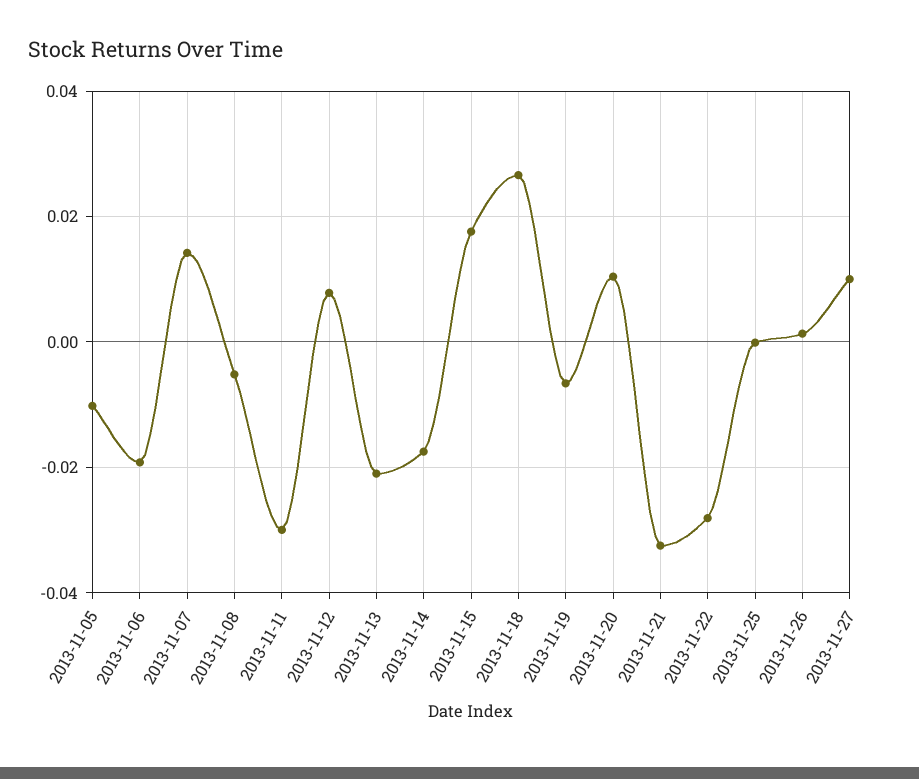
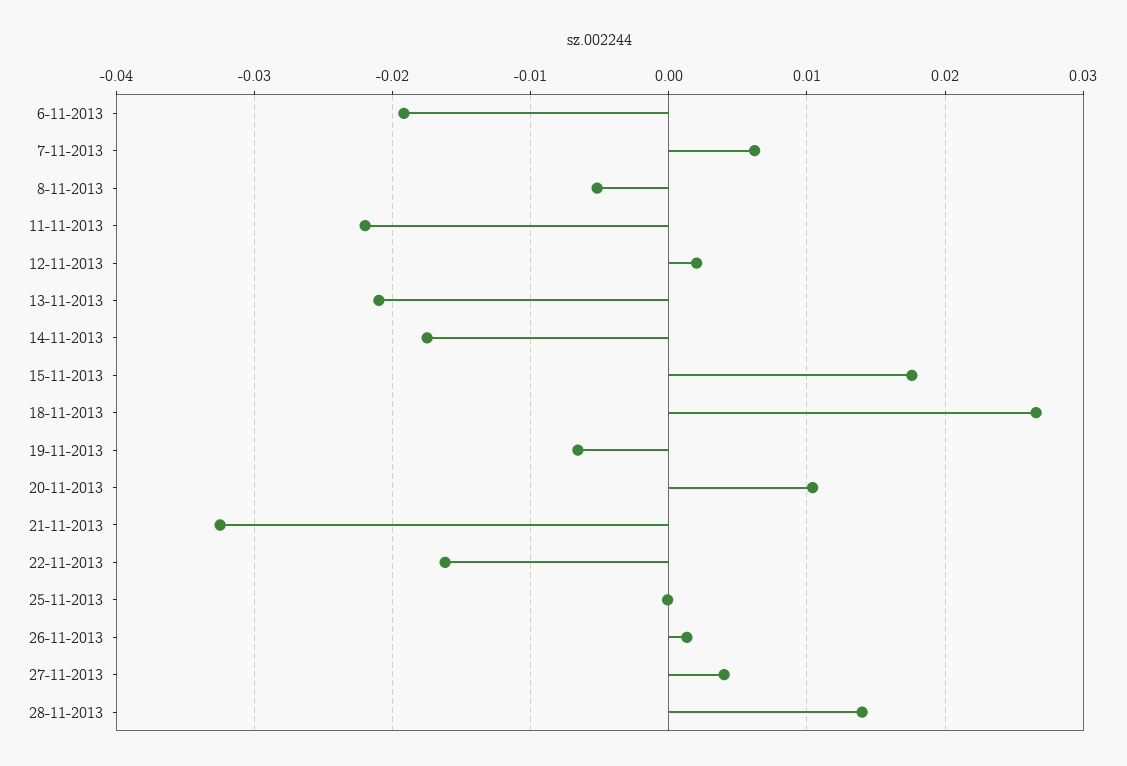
2013-11-05: -0.01 -> none
2013-11-07: 0.014 -> 0.006
2013-11-11: -0.03 -> -0.022
2013-11-12: 0.008 -> 0.002
2013-11-22: -0.028 -> -0.016
2013-11-27: 0.01 -> 0.004
28-11-2013: none -> 0.014

